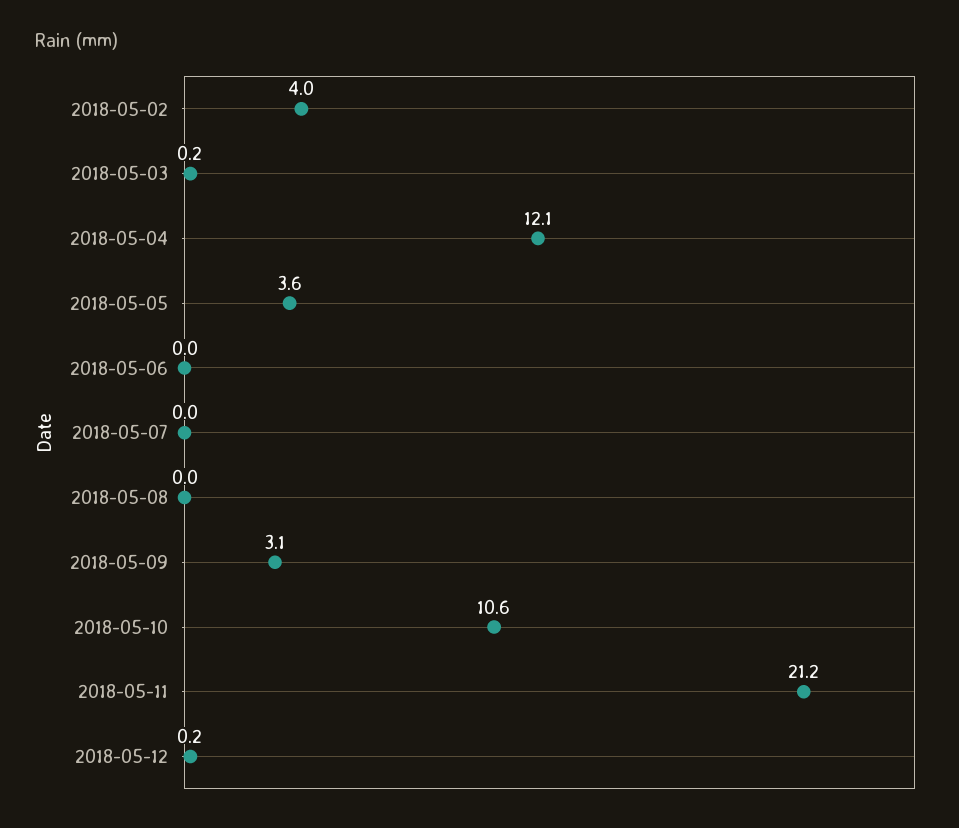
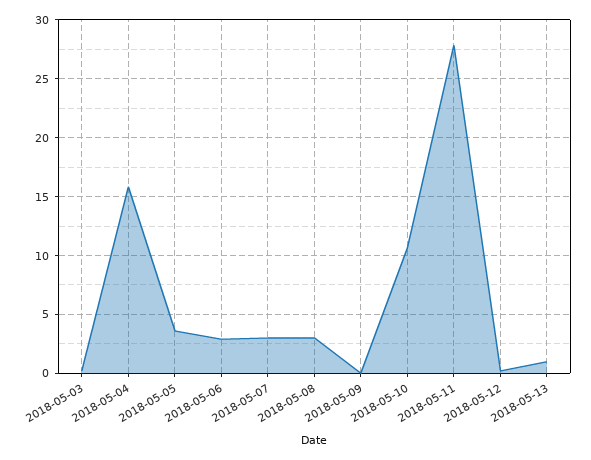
2018-05-02: 4 -> none
2018-05-04: 12.1 -> 16
2018-05-06: 0 -> 3
2018-05-07: 0 -> 3
2018-05-08: 0 -> 3
2018-05-09: 3.1 -> 0
2018-05-11: 21.2 -> 28
2018-05-13: none -> 1

